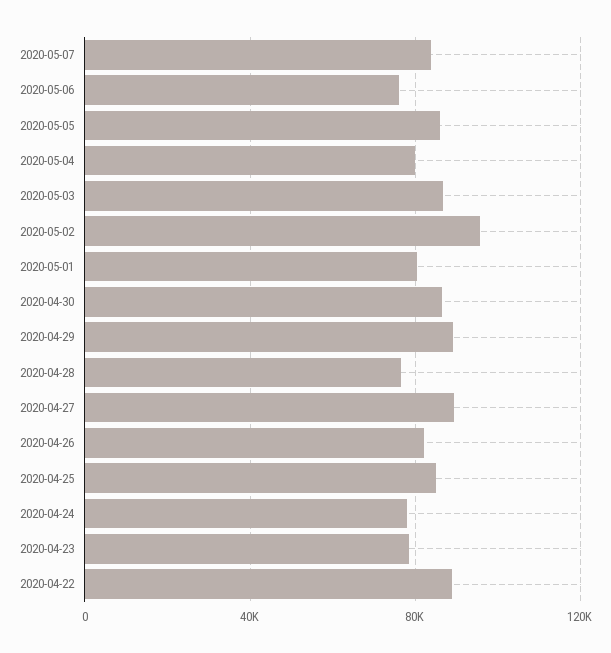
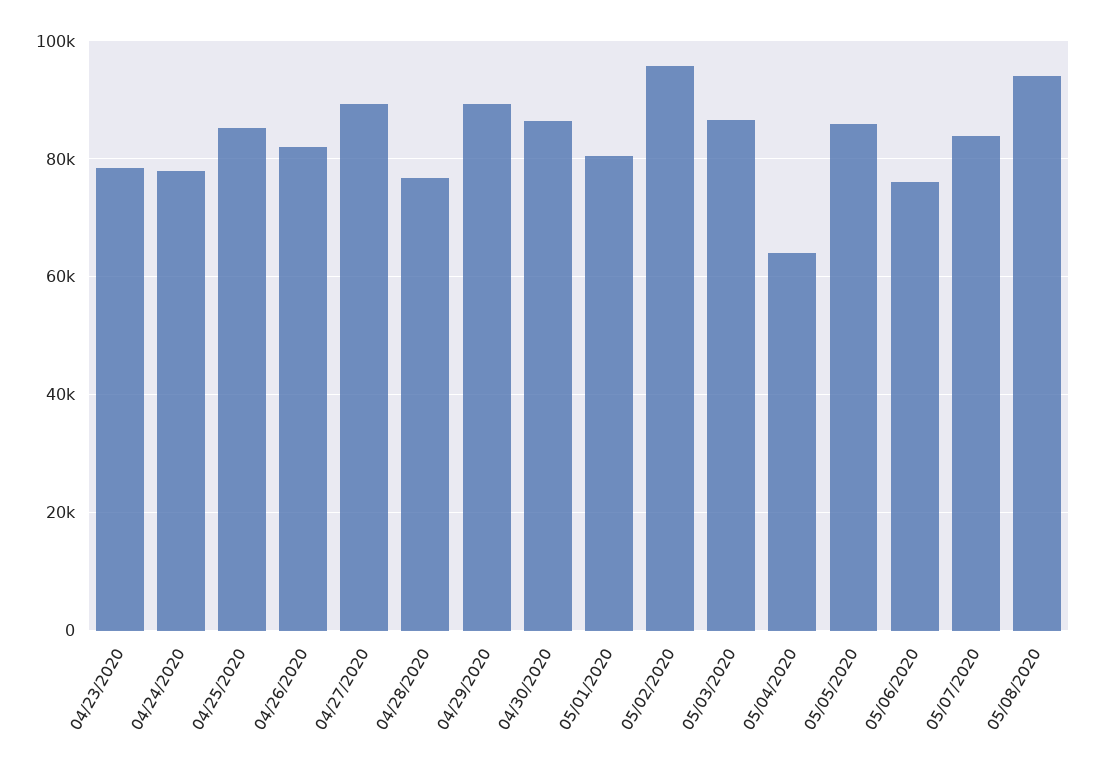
2020-05-04: 80000 -> 64000
2020-04-22: 90000 -> none
05/08/2020: none -> 94000

